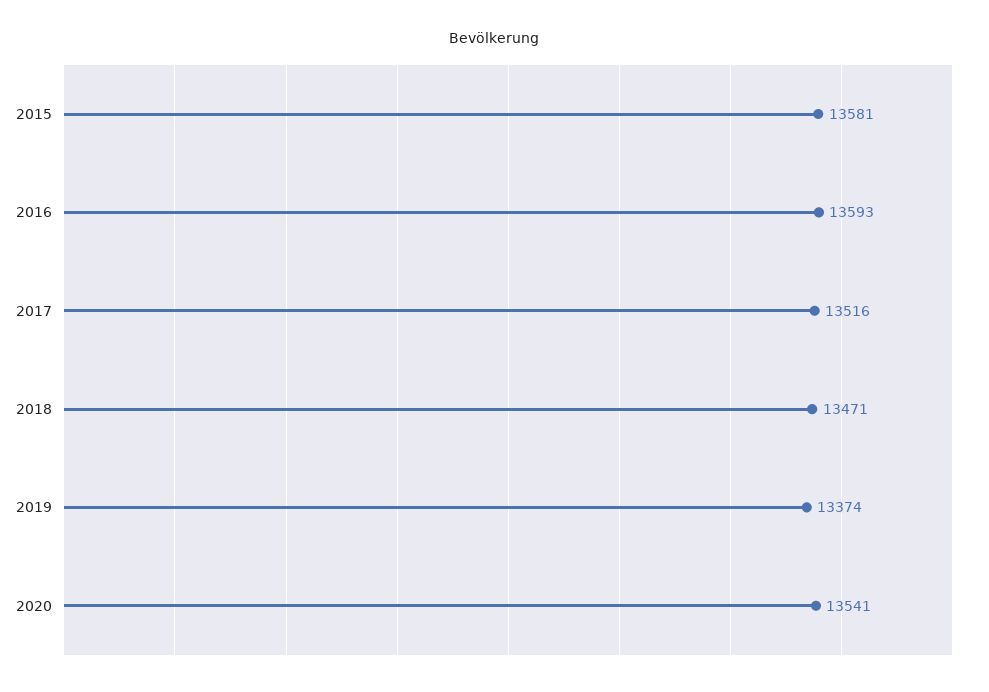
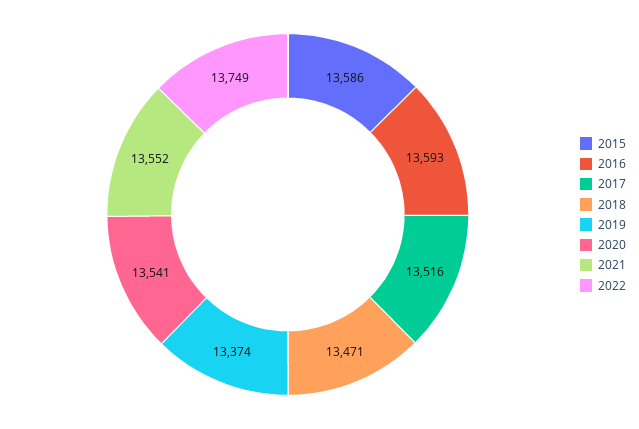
2015: 13581 -> 13586
2021: none -> 13552
2022: none -> 13749

